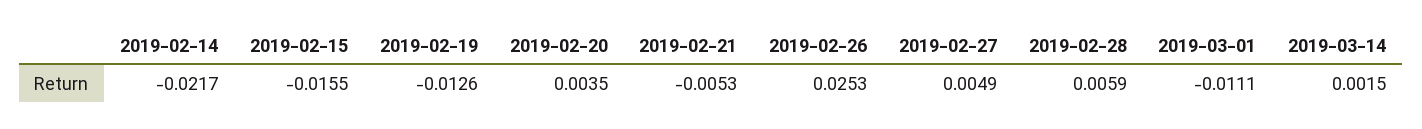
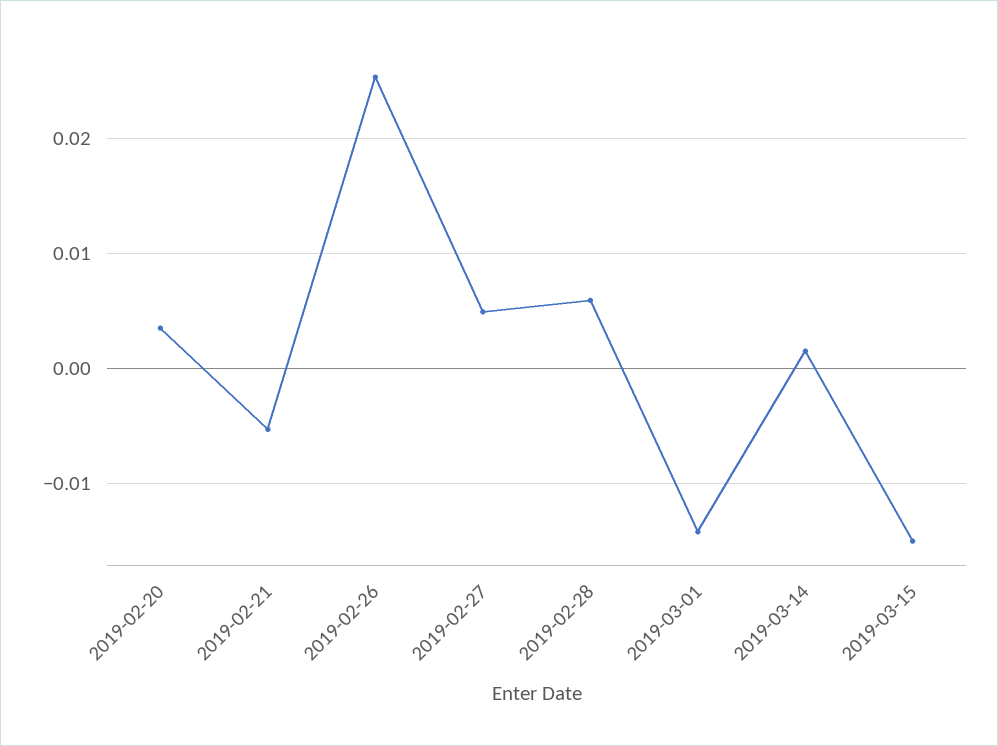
2019-02-14: -0.0217 -> none
2019-02-15: -0.0155 -> none
2019-02-19: -0.0126 -> none
2019-03-01: -0.0111 -> -0.014
2019-03-15: none -> -0.015

